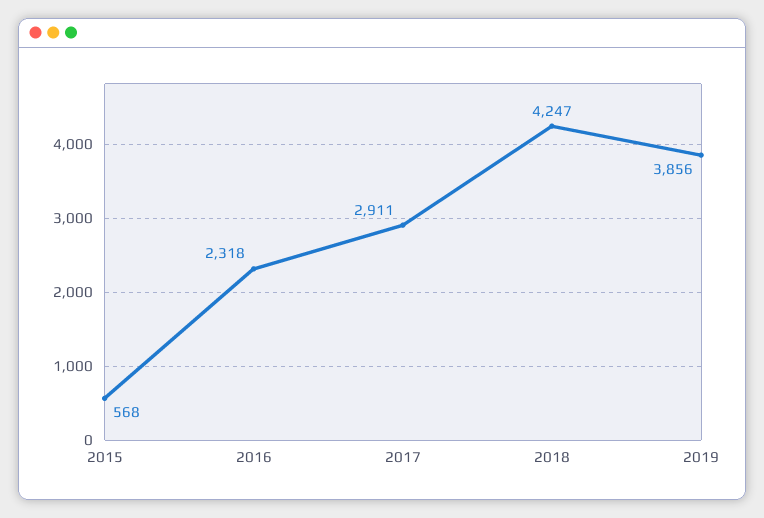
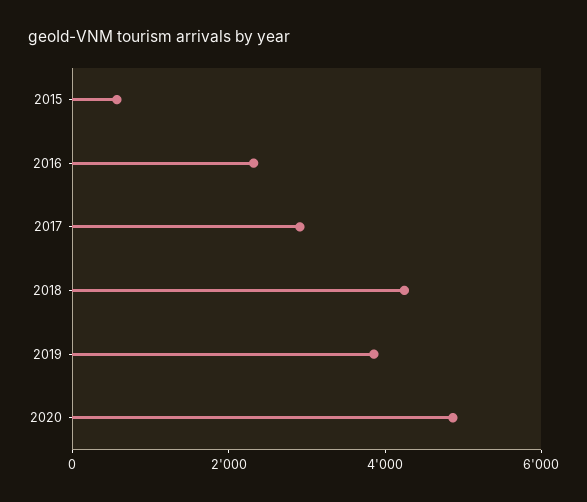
2020: none -> 5000

